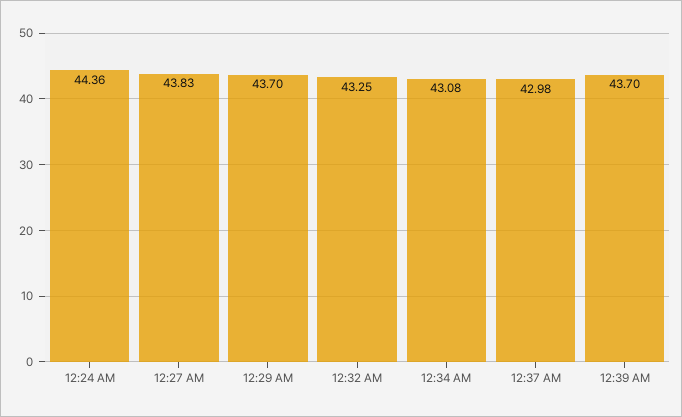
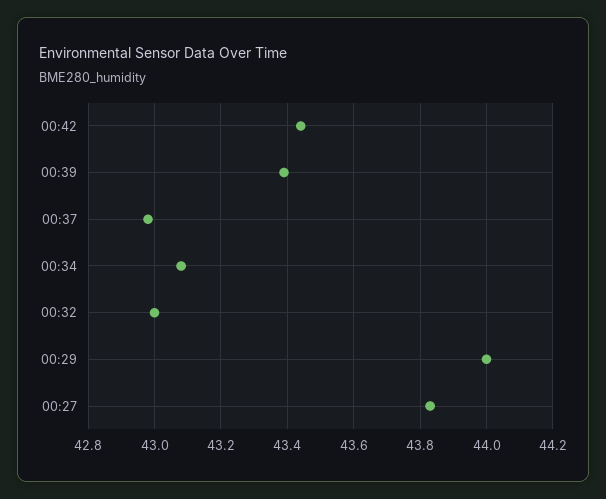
12:24 AM: 44.36 -> none
12:29 AM: 43.7 -> 44
12:32 AM: 43.25 -> 43
12:39 AM: 43.7 -> 43.4
00:42: none -> 43.45

